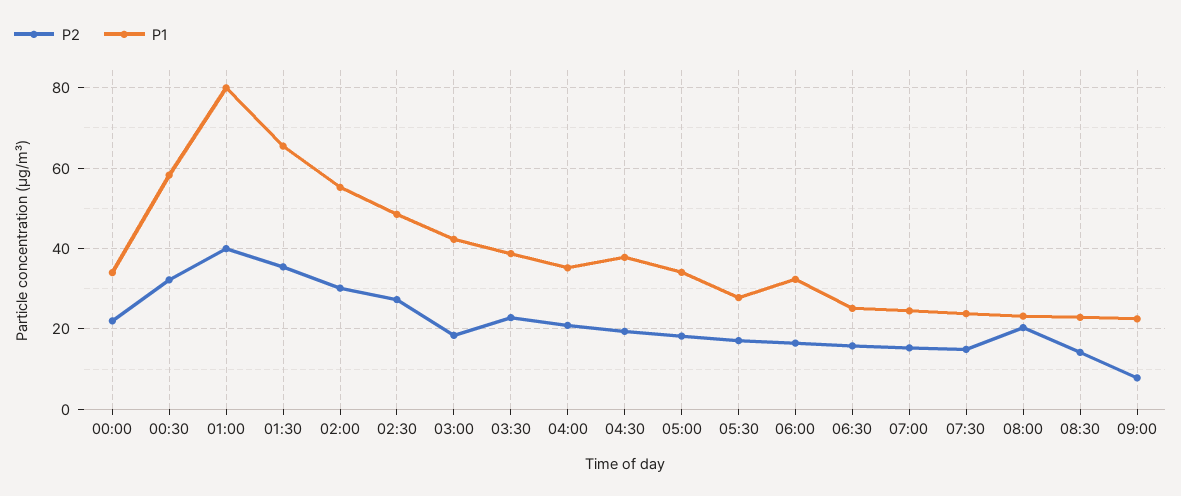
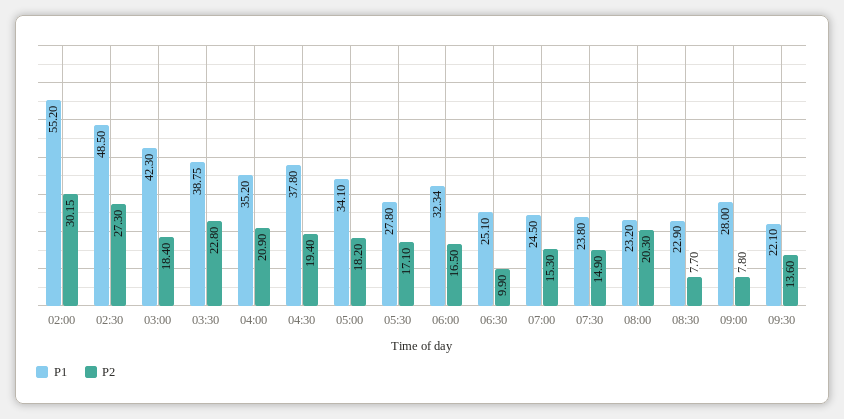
P2, 00:00: 22 -> none
P1, 00:00: 34 -> none
P2, 00:30: 32 -> none
P1, 00:30: 58 -> none
P2, 01:00: 40 -> none
P1, 01:00: 80 -> none
P2, 01:30: 36 -> none
P1, 01:30: 66 -> none
P2, 06:30: 16 -> 9.9
P2, 08:30: 14 -> 7.7
P1, 09:00: 22 -> 28
P1, 09:30: none -> 22.1
P2, 09:30: none -> 13.6

